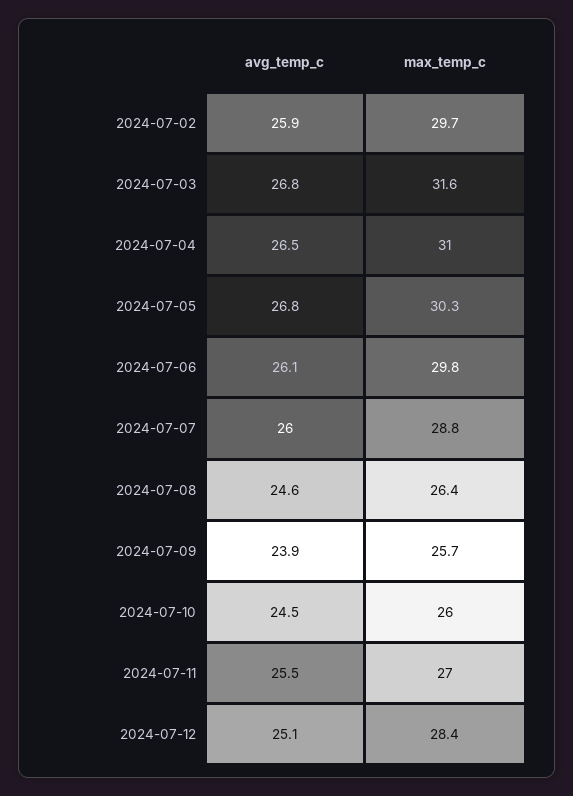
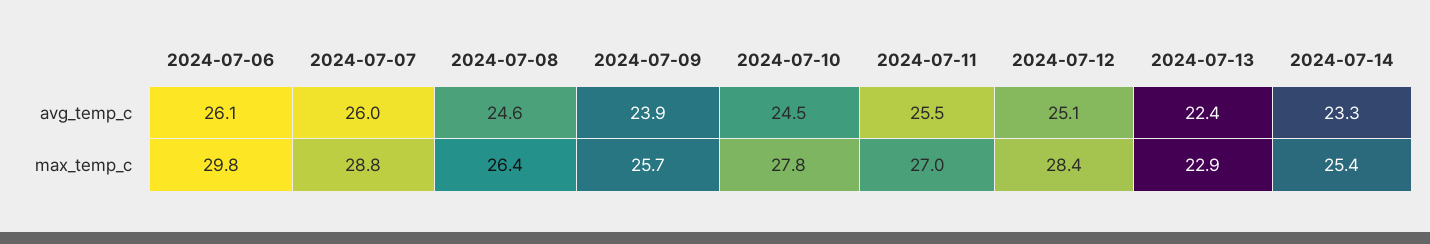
avg_temp_c, 2024-07-02: 25.9 -> none
max_temp_c, 2024-07-02: 29.7 -> none
avg_temp_c, 2024-07-03: 26.8 -> none
max_temp_c, 2024-07-03: 31.6 -> none
avg_temp_c, 2024-07-04: 26.5 -> none
max_temp_c, 2024-07-04: 31 -> none
avg_temp_c, 2024-07-05: 26.8 -> none
max_temp_c, 2024-07-05: 30.3 -> none
max_temp_c, 2024-07-10: 26 -> 27.8
avg_temp_c, 2024-07-13: none -> 22.4
avg_temp_c, 2024-07-14: none -> 23.3
max_temp_c, 2024-07-13: none -> 22.9
max_temp_c, 2024-07-14: none -> 25.4

